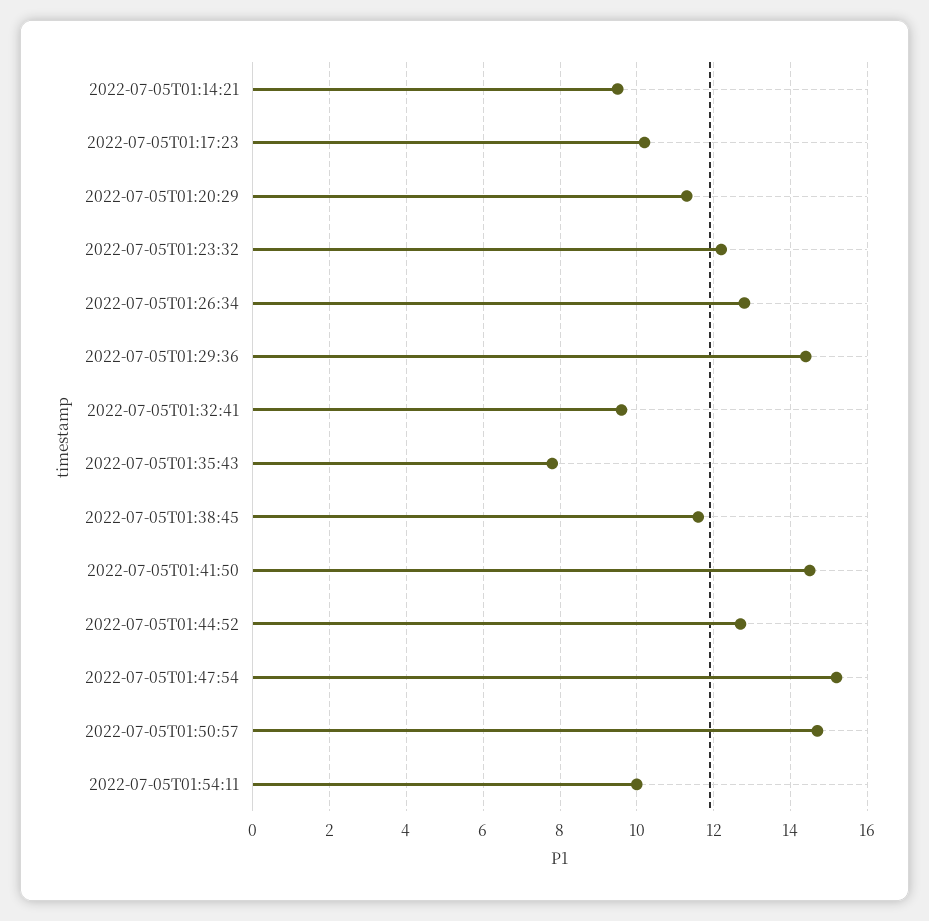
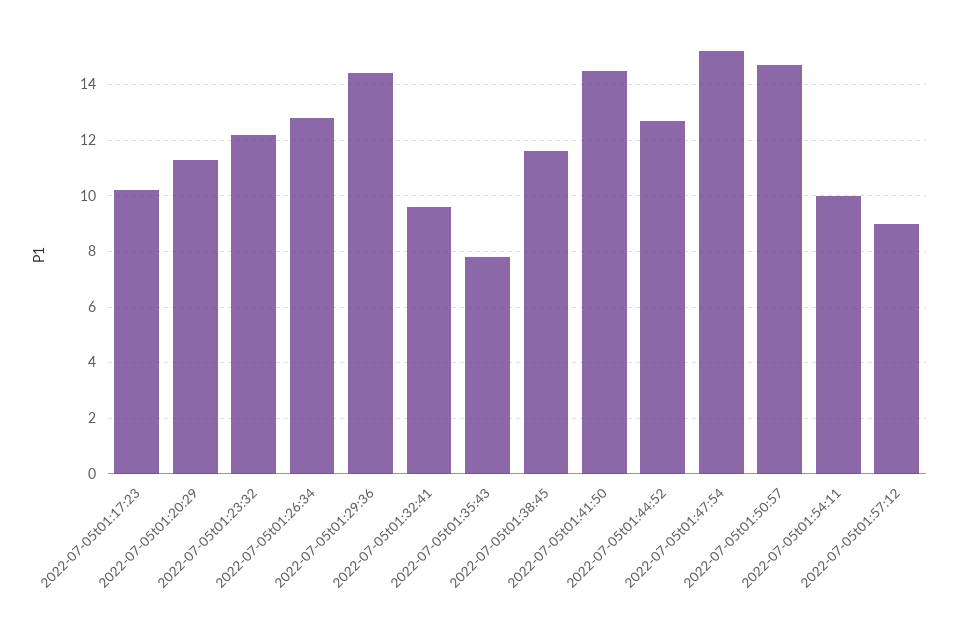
2022-07-05T01:14:21: 9.5 -> none
2022-07-05t01:57:12: none -> 9

